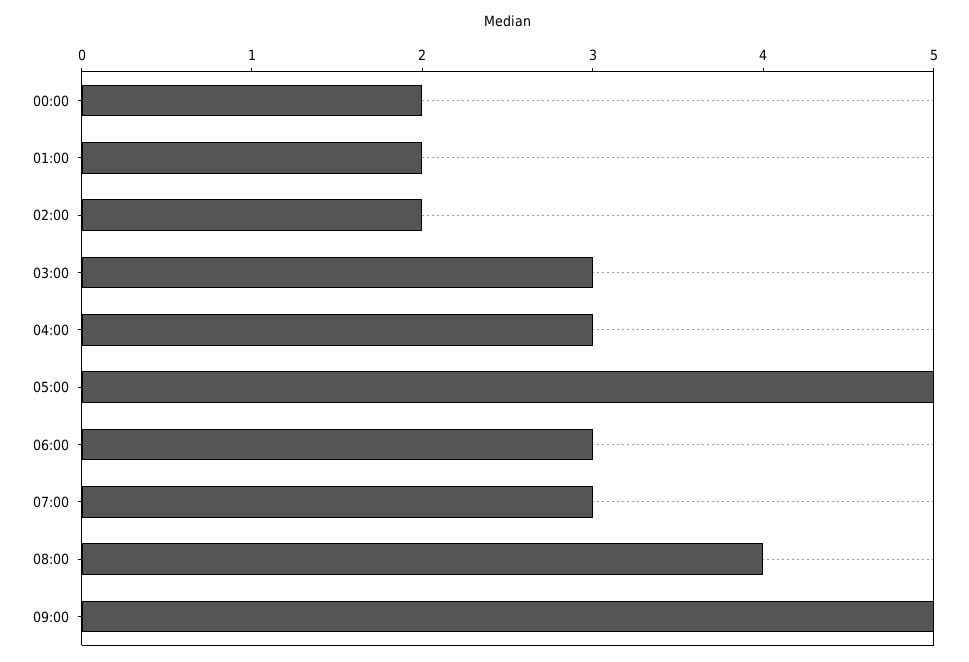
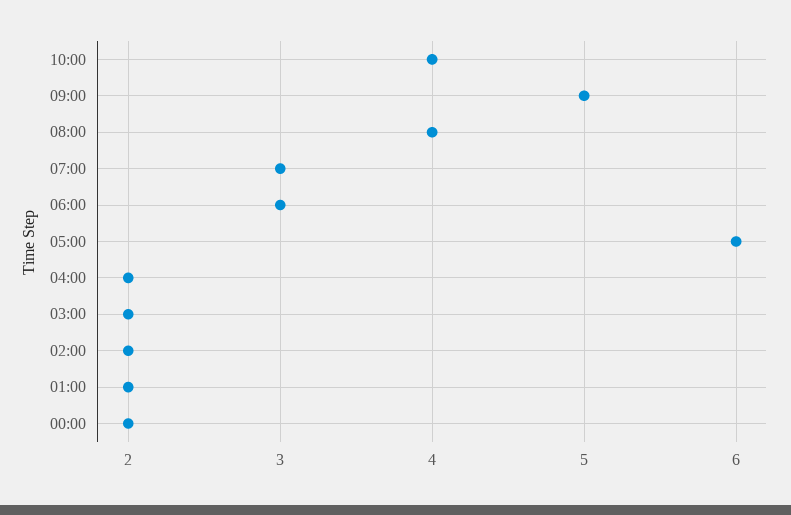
03:00: 3 -> 2
04:00: 3 -> 2
05:00: 5 -> 6
10:00: none -> 4

